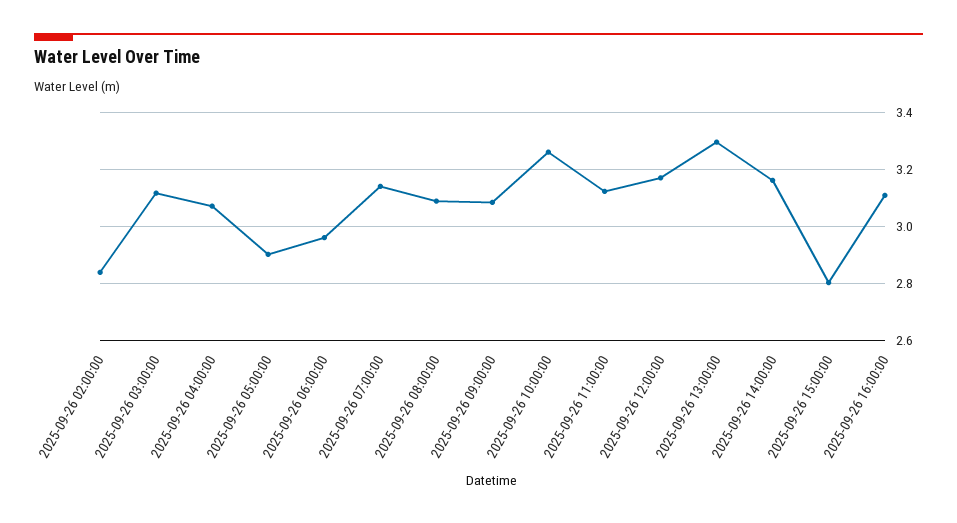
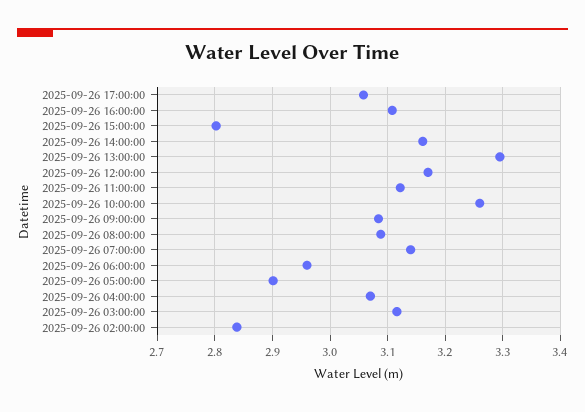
2025-09-26 17:00:00: none -> 3.06

